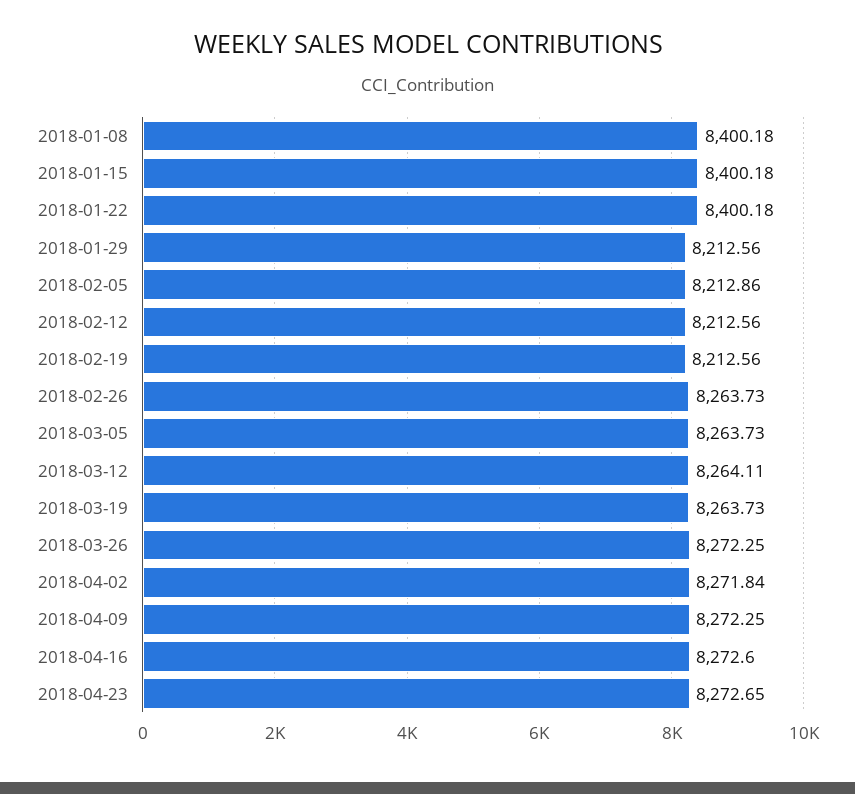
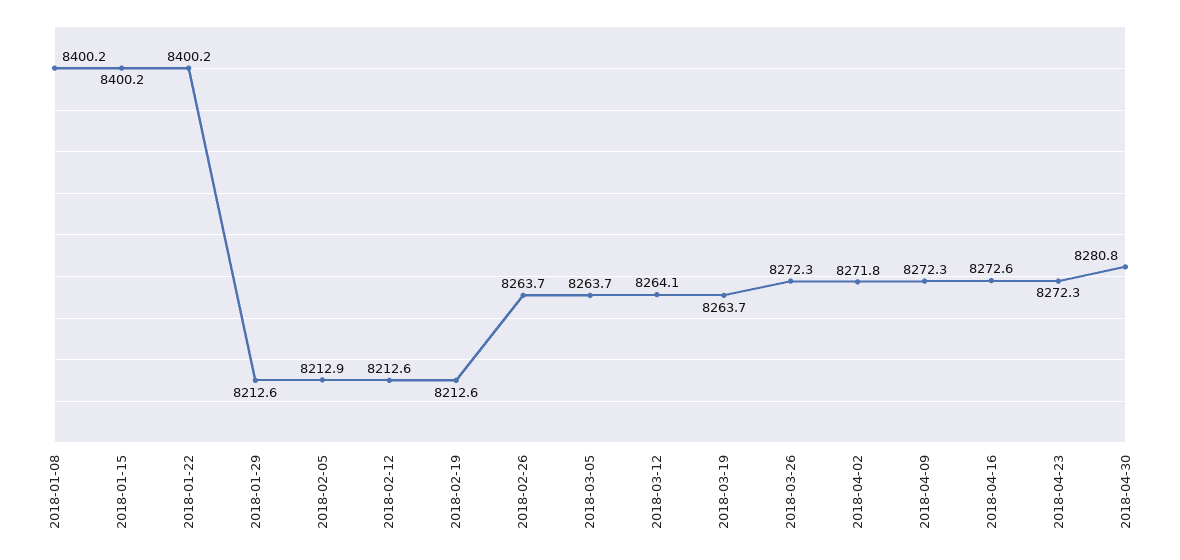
2018-04-23: 8272.65 -> 8272.3
2018-04-30: none -> 8280.8

